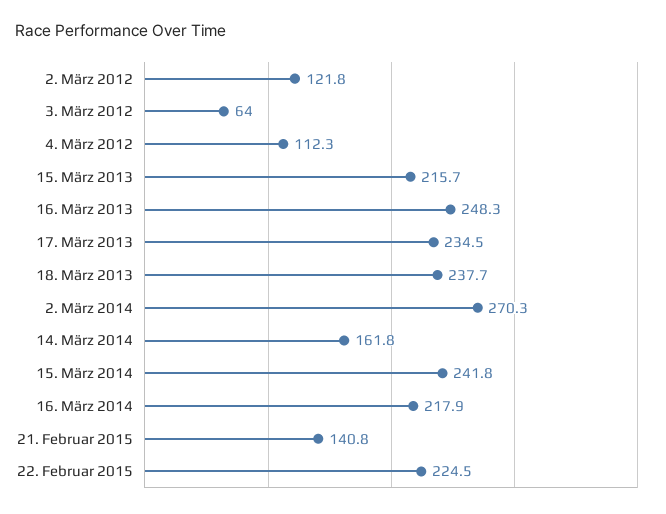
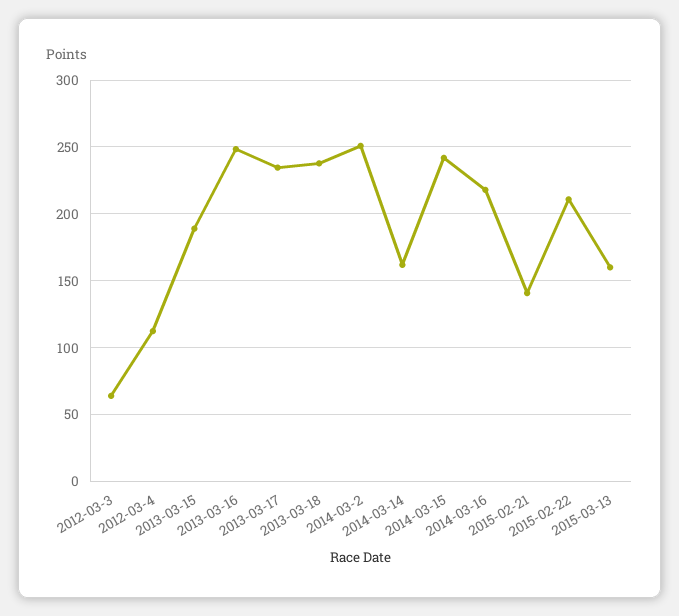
2. März 2012: 121.8 -> none
15. März 2013: 215.7 -> 190
2. März 2014: 270.3 -> 250
22. Februar 2015: 224.5 -> 210
2015-03-13: none -> 160

